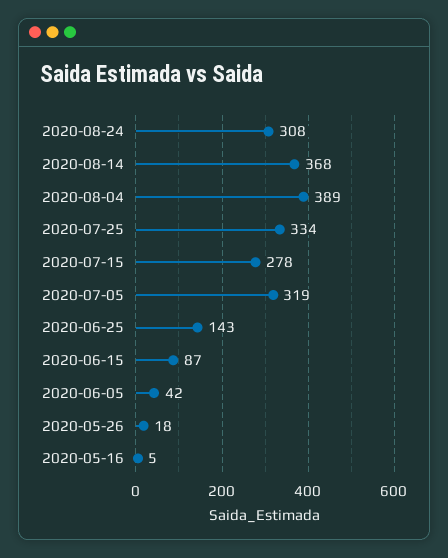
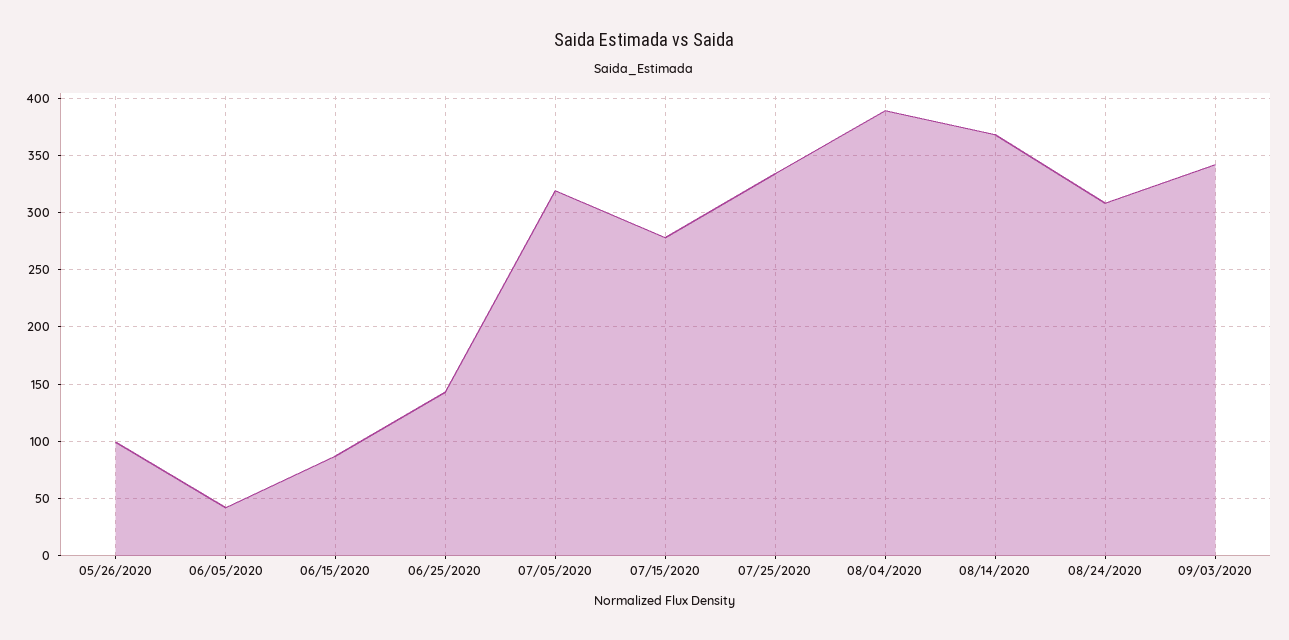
2020-05-26: 18 -> 100
2020-05-16: 5 -> none
09/03/2020: none -> 340

